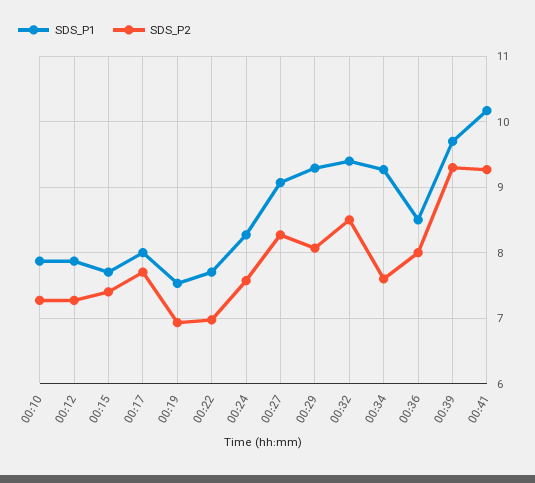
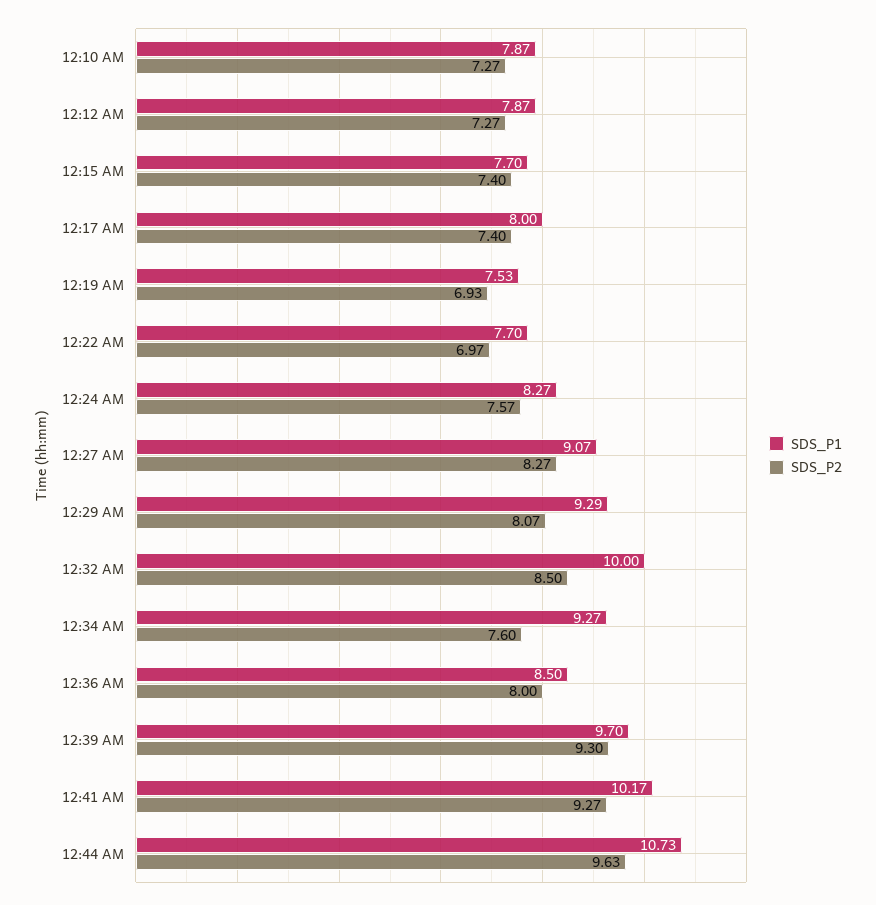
SDS_P2, 00:17: 7.7 -> 7.4
SDS_P1, 00:32: 9.4 -> 10
SDS_P1, 12:44 AM: none -> 10.73
SDS_P2, 12:44 AM: none -> 9.63

